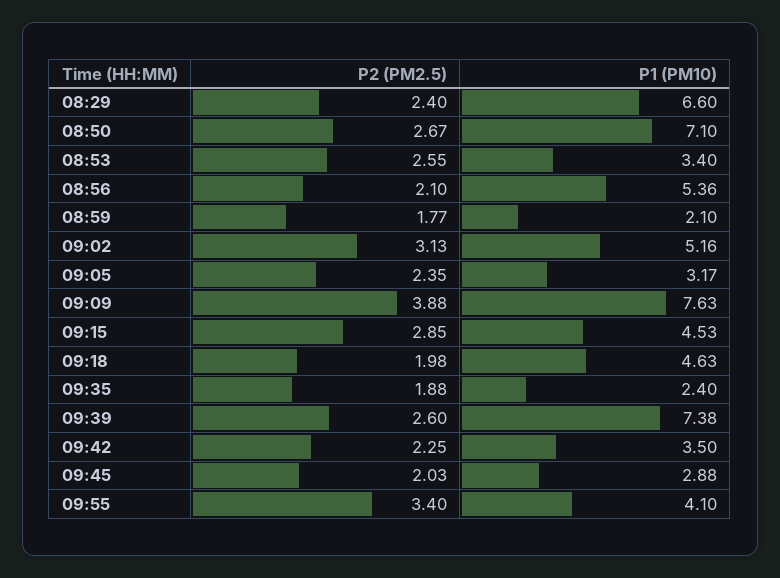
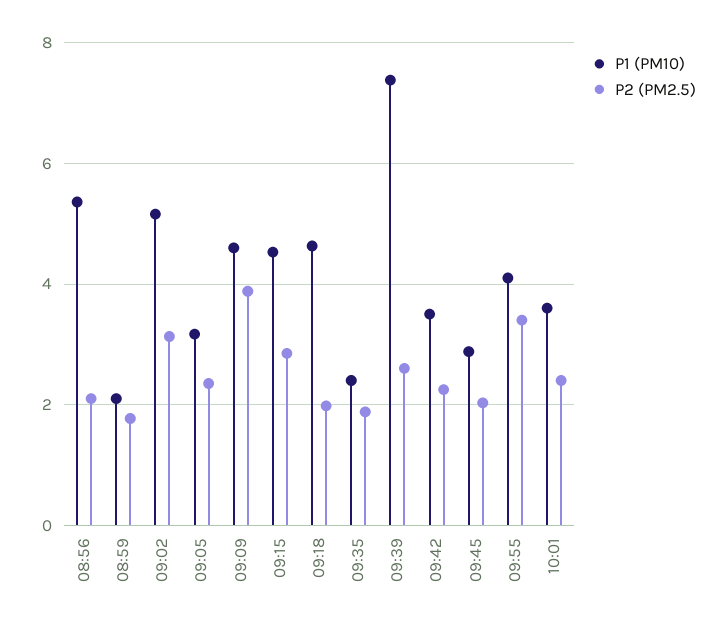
P2 (PM2.5), 08:29: 2.4 -> none
P1 (PM10), 08:29: 6.6 -> none
P2 (PM2.5), 08:50: 2.67 -> none
P1 (PM10), 08:50: 7.1 -> none
P2 (PM2.5), 08:53: 2.55 -> none
P1 (PM10), 08:53: 3.4 -> none
P1 (PM10), 09:09: 7.63 -> 4.6
P1 (PM10), 10:01: none -> 3.6
P2 (PM2.5), 10:01: none -> 2.4

